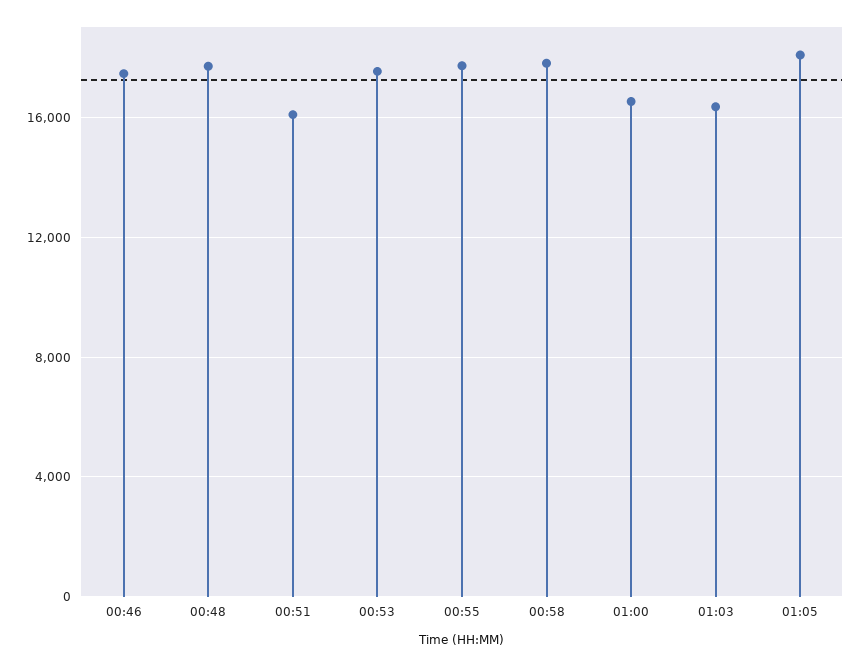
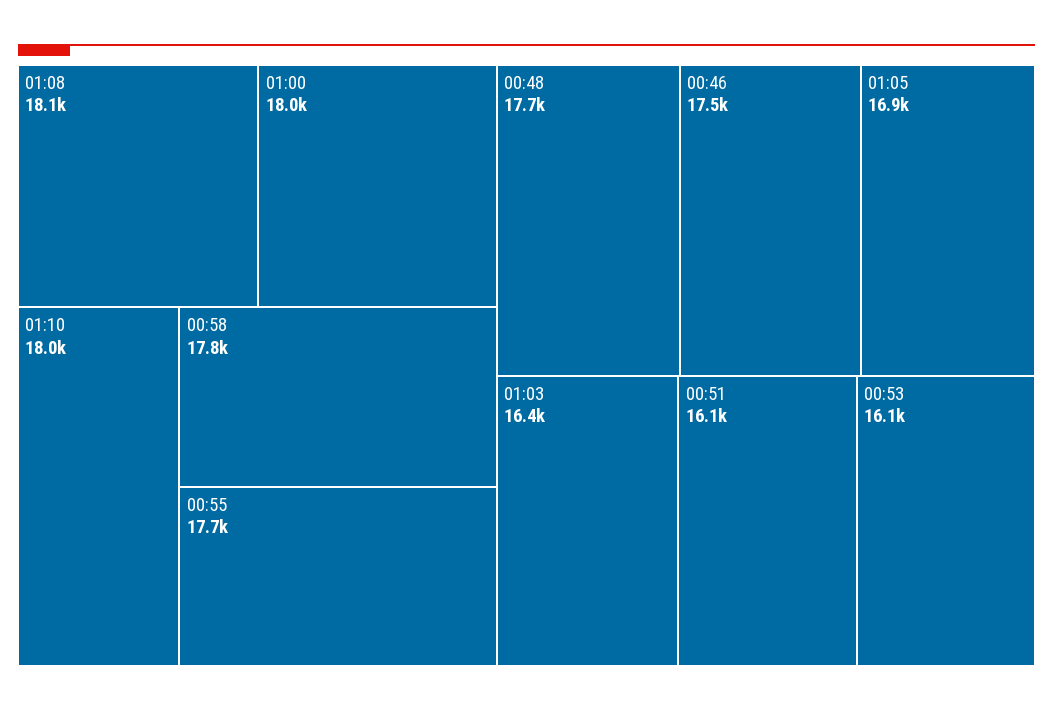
00:53: 17500 -> 16100
01:00: 16500 -> 18000
01:05: 18000 -> 16900
01:08: none -> 18100
01:10: none -> 18000

